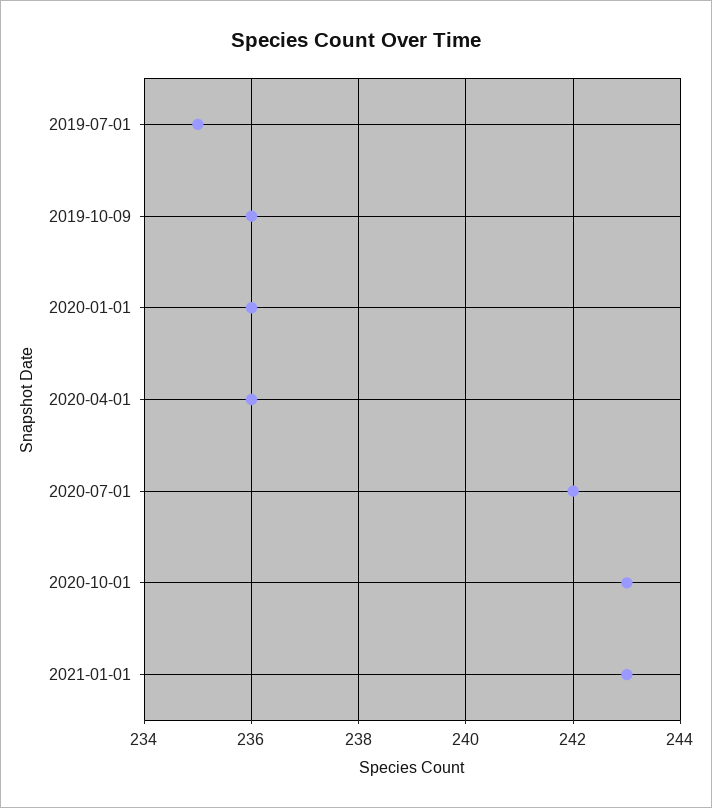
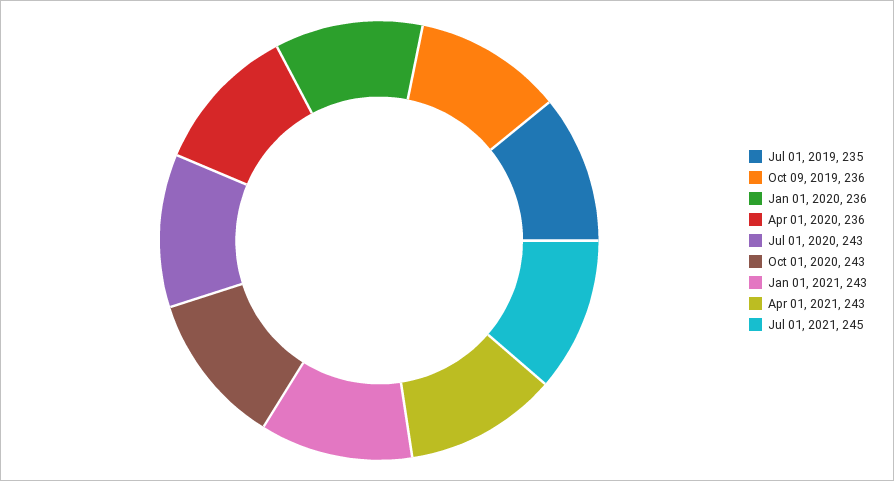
2020-07-01: 242 -> 243
Apr 01, 2021: none -> 243
Jul 01, 2021: none -> 245

